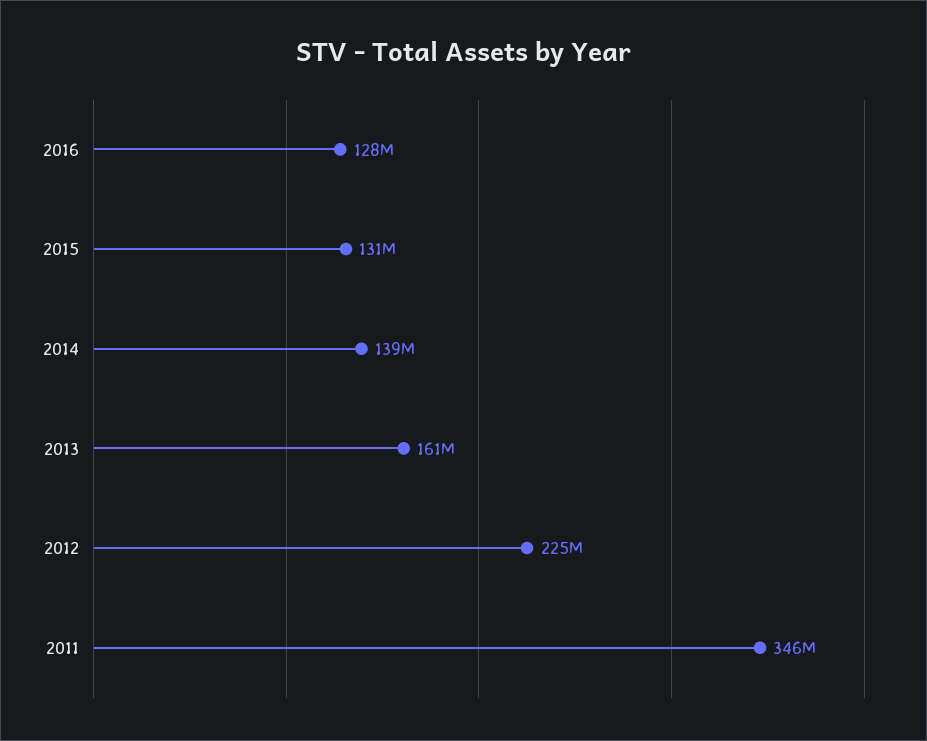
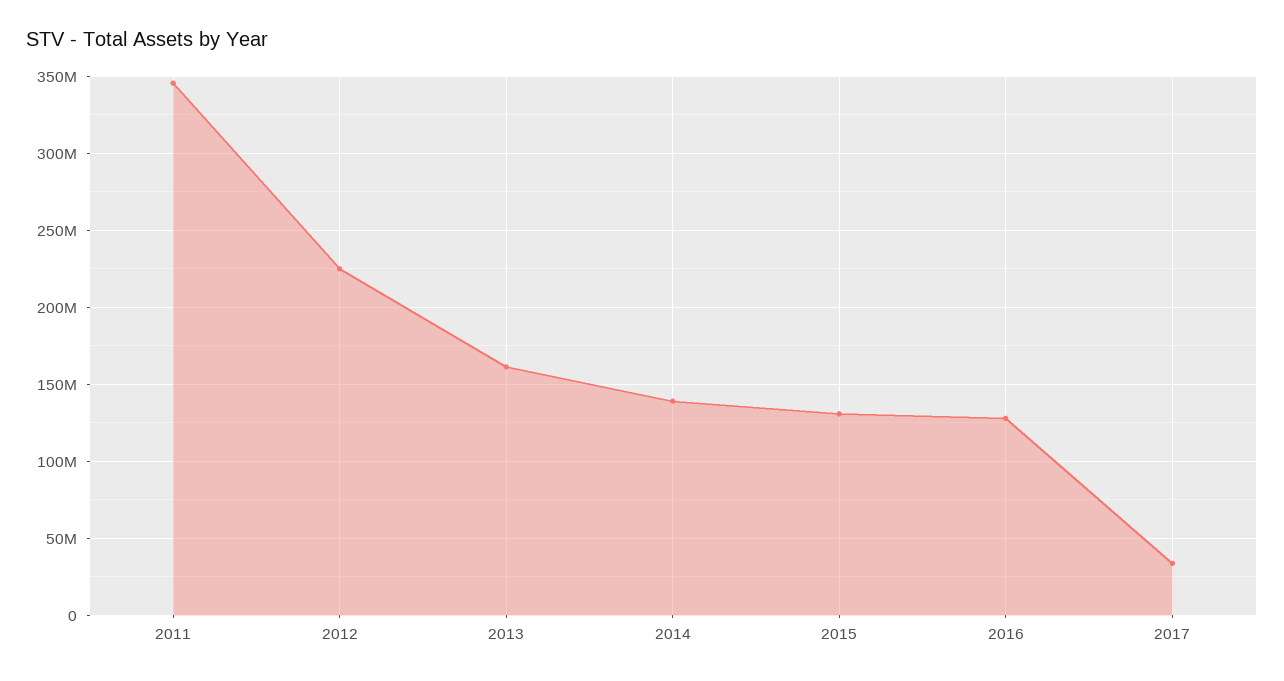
2017: none -> 35000000

